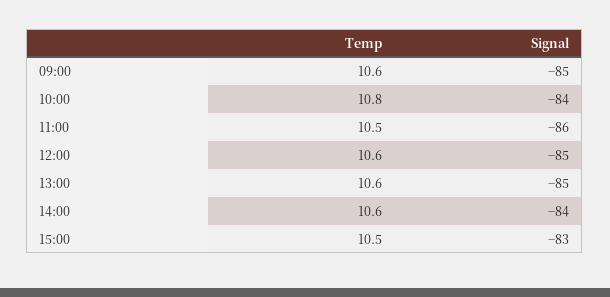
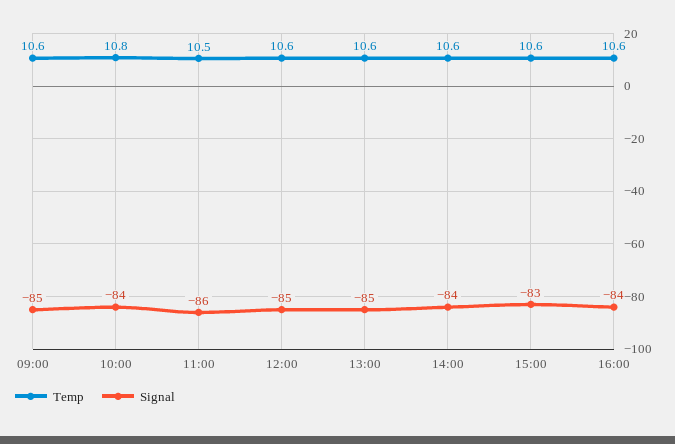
Temp, 15:00: 10.5 -> 10.6
Temp, 16:00: none -> 10.6
Signal, 16:00: none -> -84

